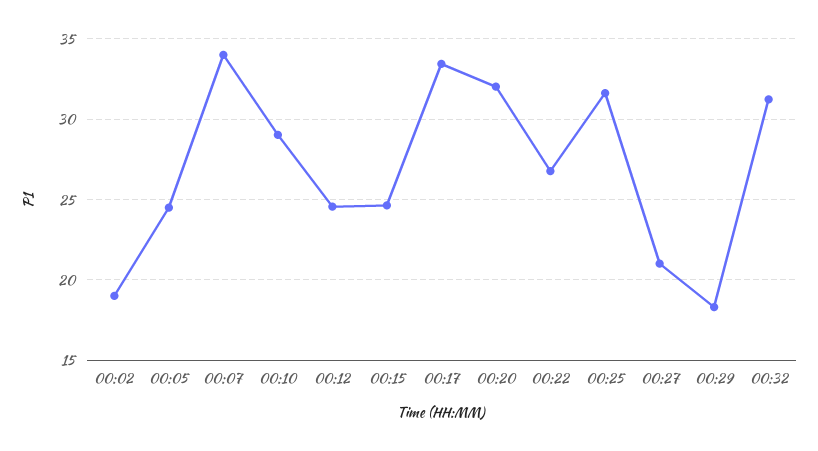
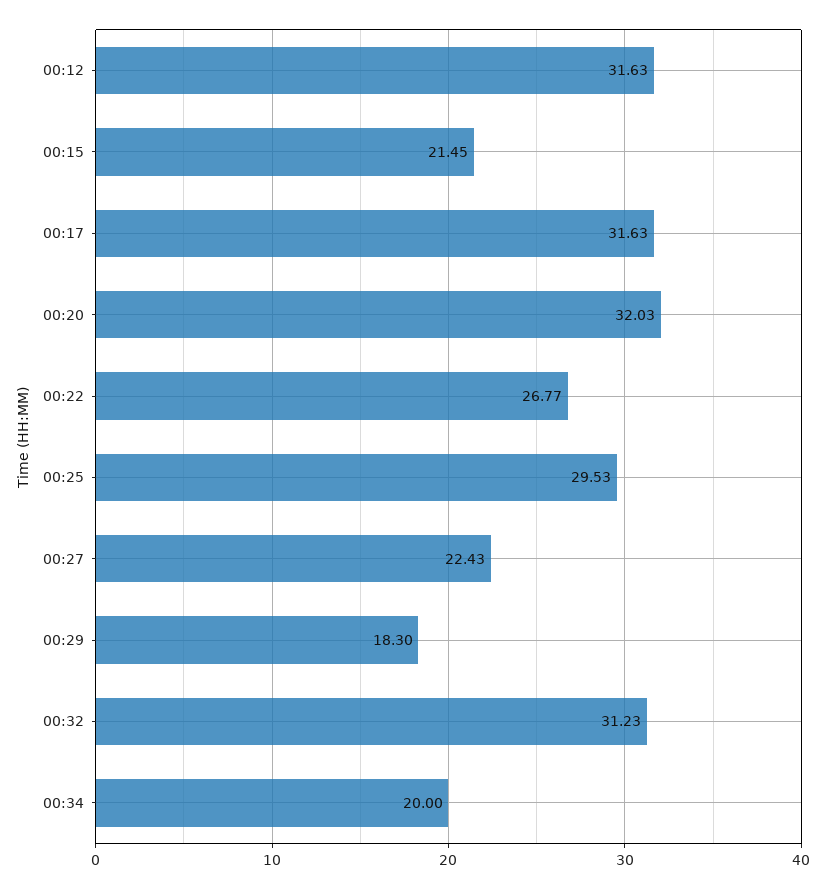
00:02: 19 -> none
00:05: 24.5 -> none
00:07: 34 -> none
00:10: 29 -> none
00:12: 24.5 -> 31.63
00:15: 24.5 -> 21.45
00:17: 33.5 -> 31.63
00:25: 31.5 -> 29.53
00:27: 21 -> 22.43
00:34: none -> 20

